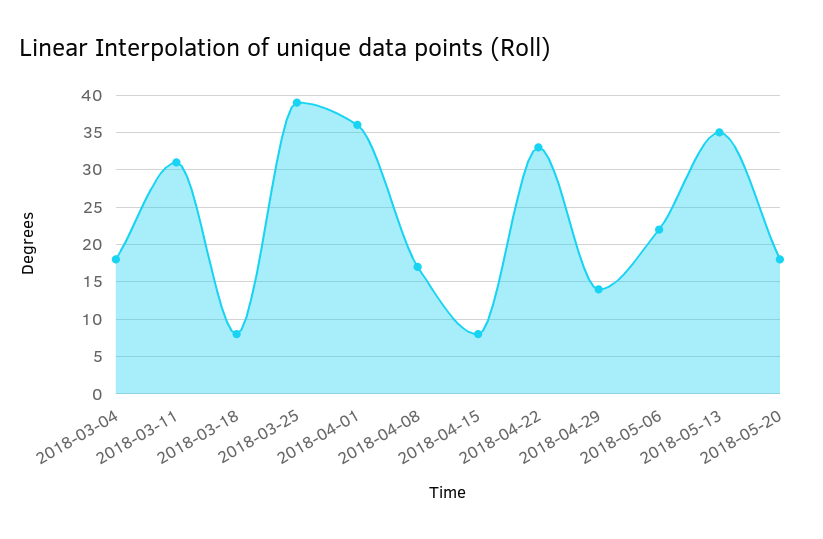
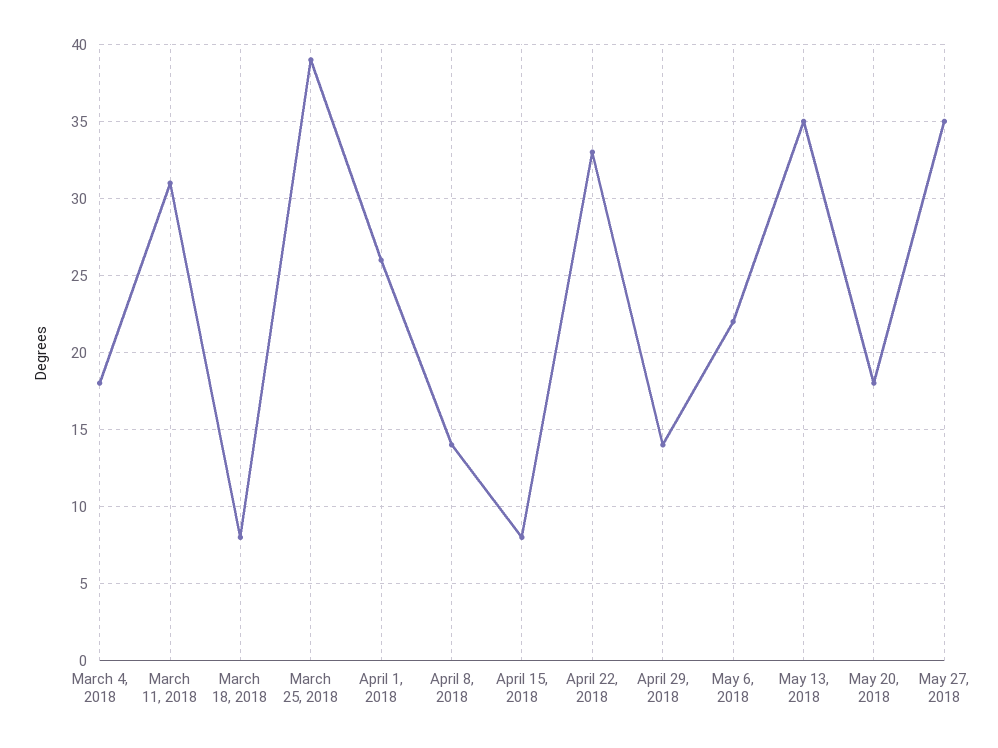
2018-04-01: 36 -> 26
2018-04-08: 17 -> 14
May 27, 2018: none -> 35

